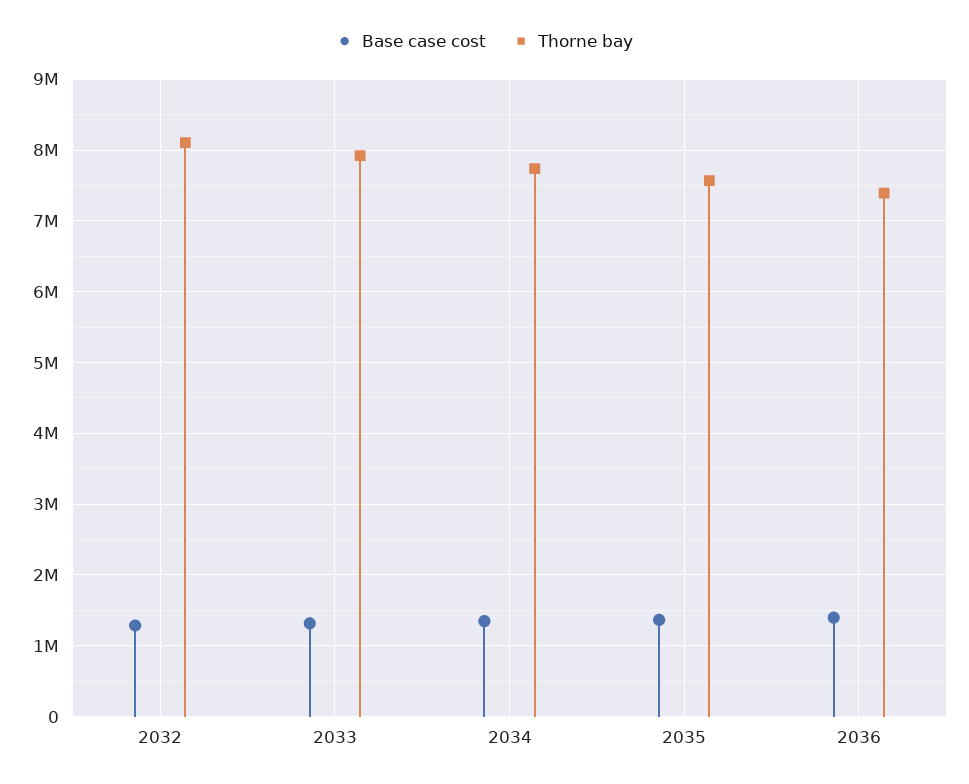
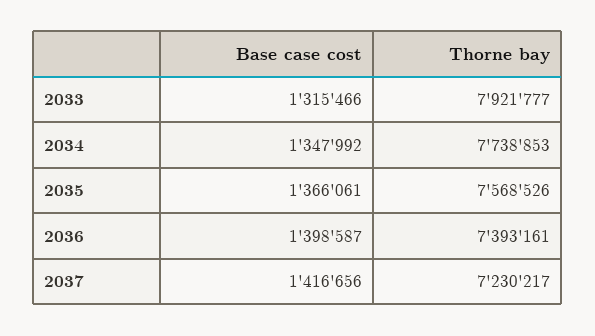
Base case cost, 2032: 1300000 -> none
Thorne bay, 2032: 8100000 -> none
Base case cost, 2037: none -> 1416656
Thorne bay, 2037: none -> 7230217

